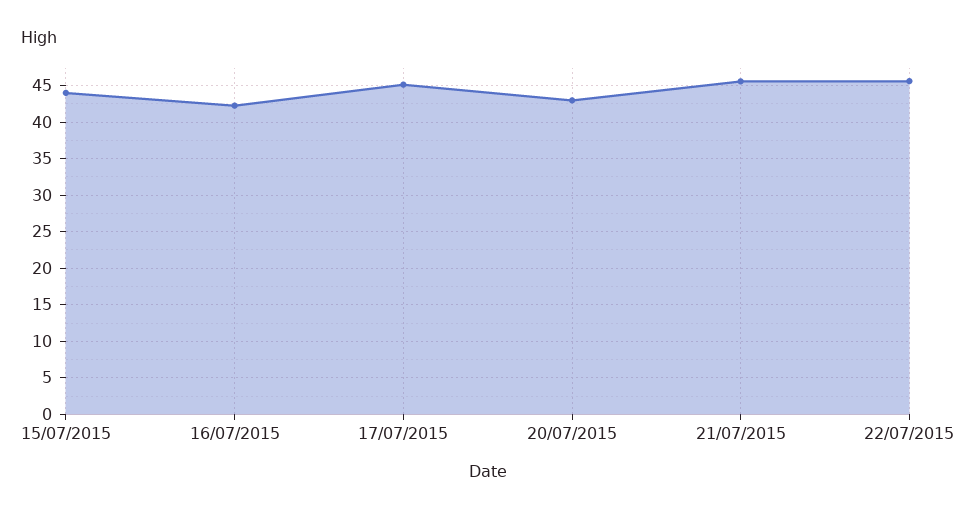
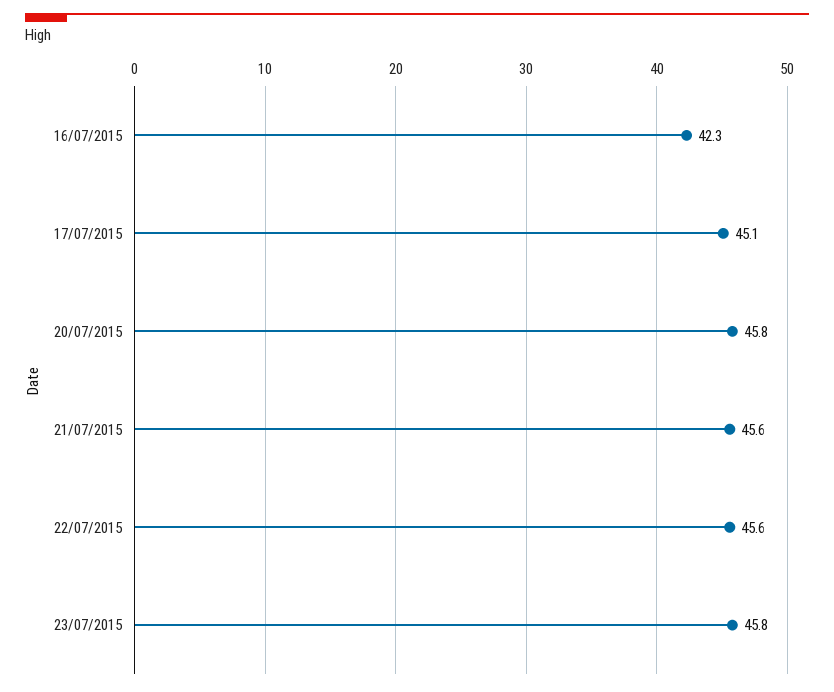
15/07/2015: 44 -> none
20/07/2015: 43 -> 45.8
23/07/2015: none -> 45.8

